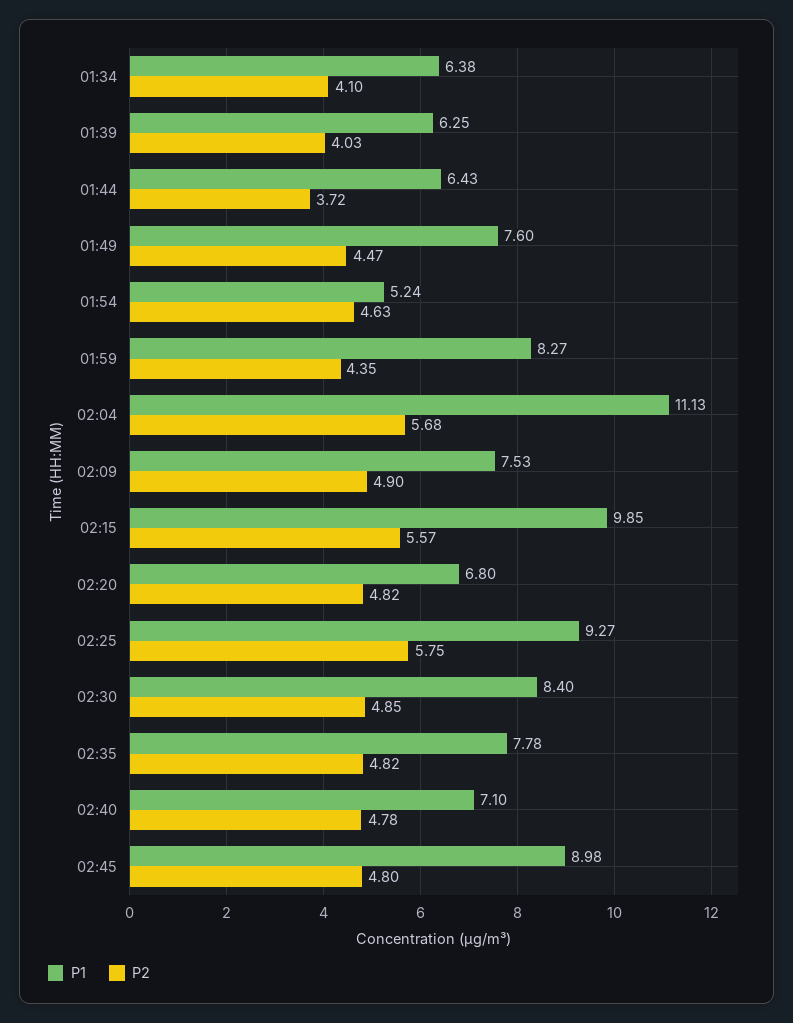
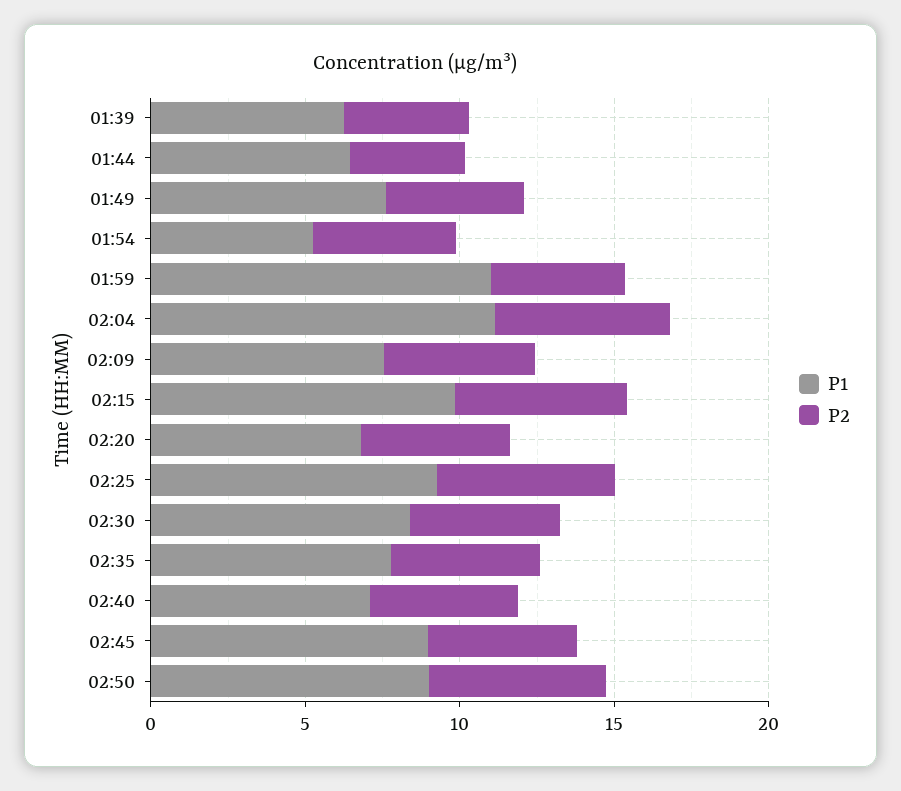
P1, 01:34: 6.38 -> none
P2, 01:34: 4.1 -> none
P1, 01:59: 8.27 -> 11
P1, 02:50: none -> 9
P2, 02:50: none -> 6

